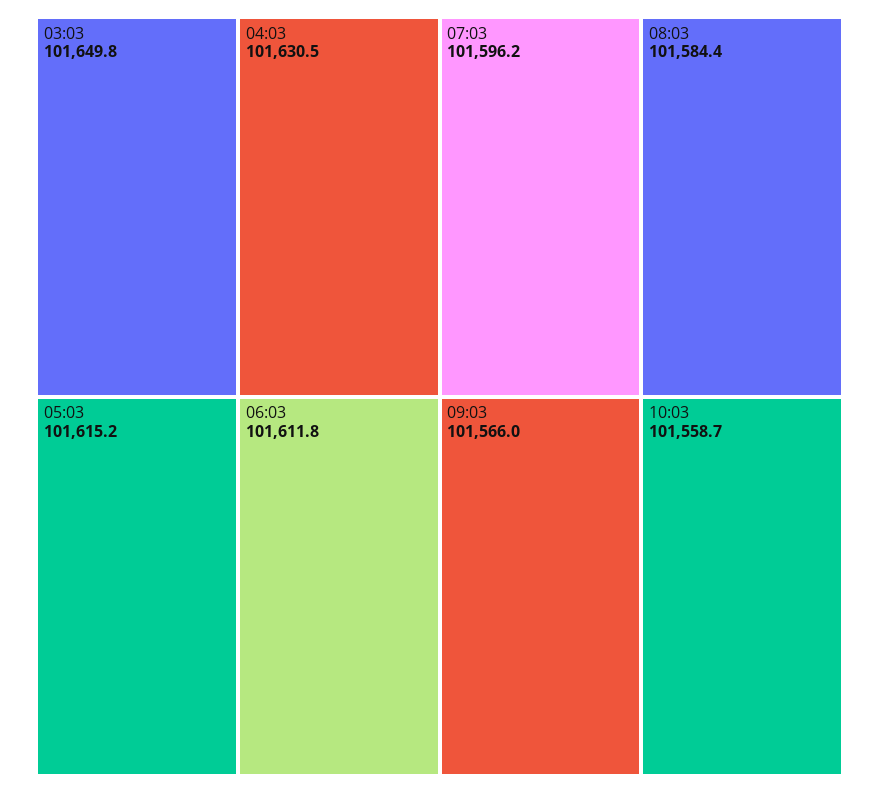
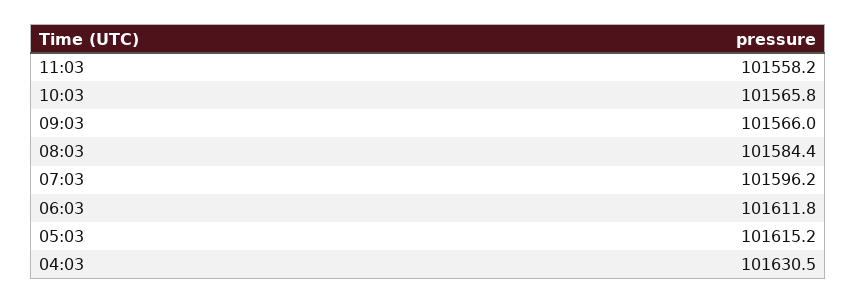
03:03: 101649.8 -> none
10:03: 101558.7 -> 101565.8
11:03: none -> 101558.2

